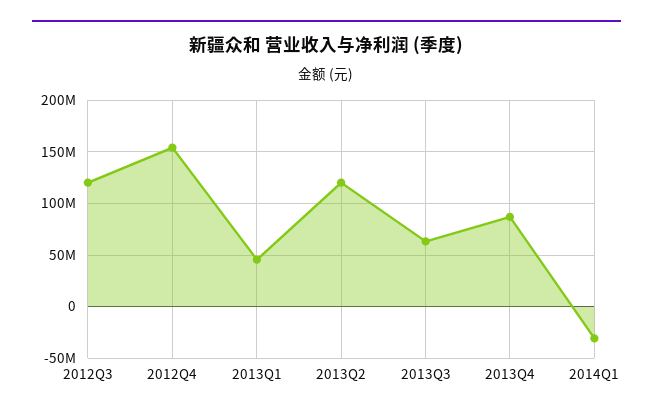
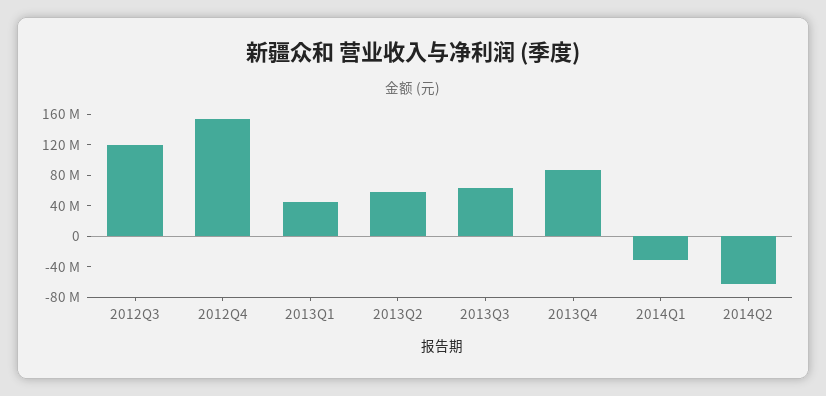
2013Q2: 120000000 -> 60000000
2014Q2: none -> -60000000

